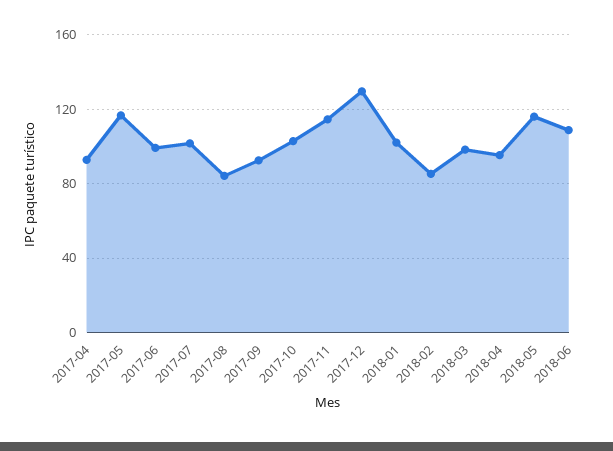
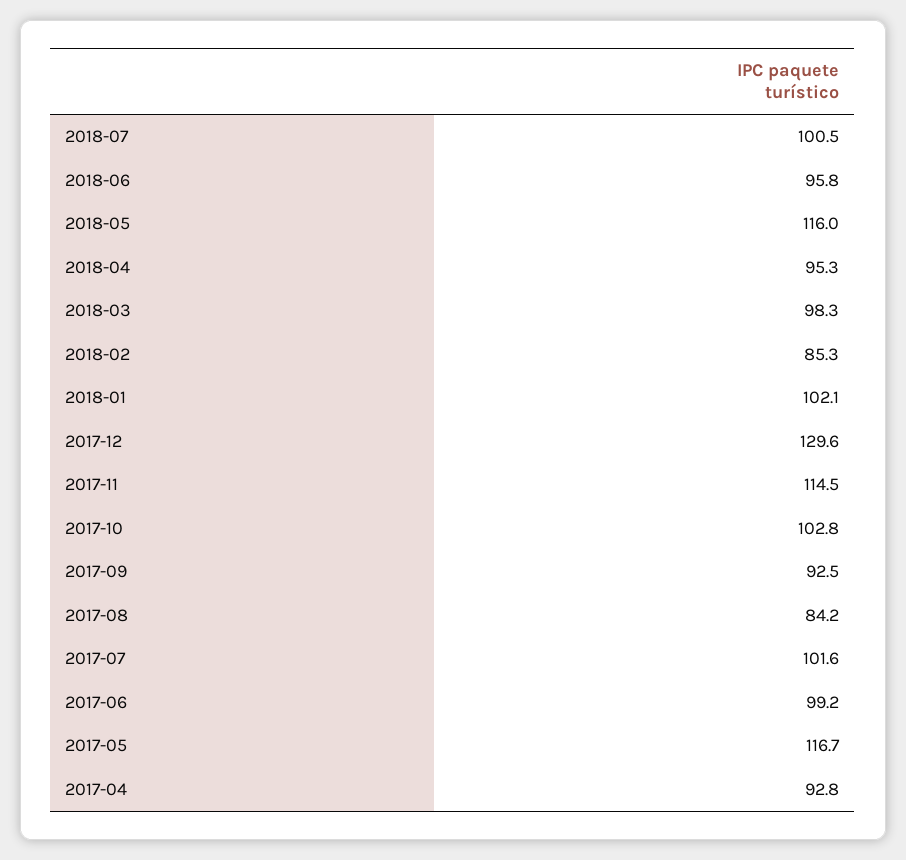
2018-06: 110 -> 95.8
2018-07: none -> 100.5

